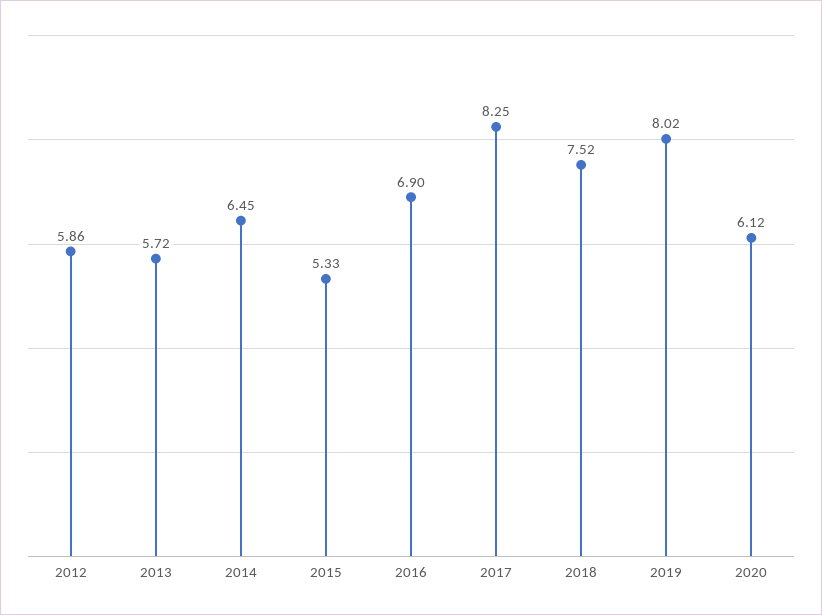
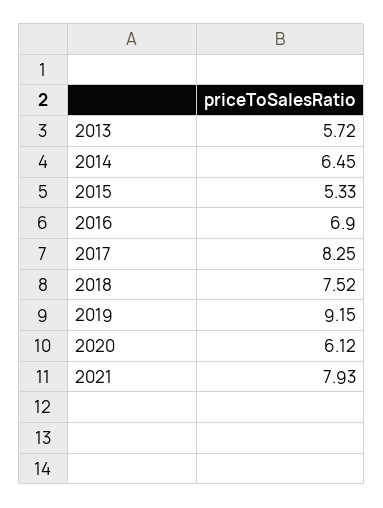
2012: 5.86 -> none
2019: 8.02 -> 9.15
2021: none -> 7.93

